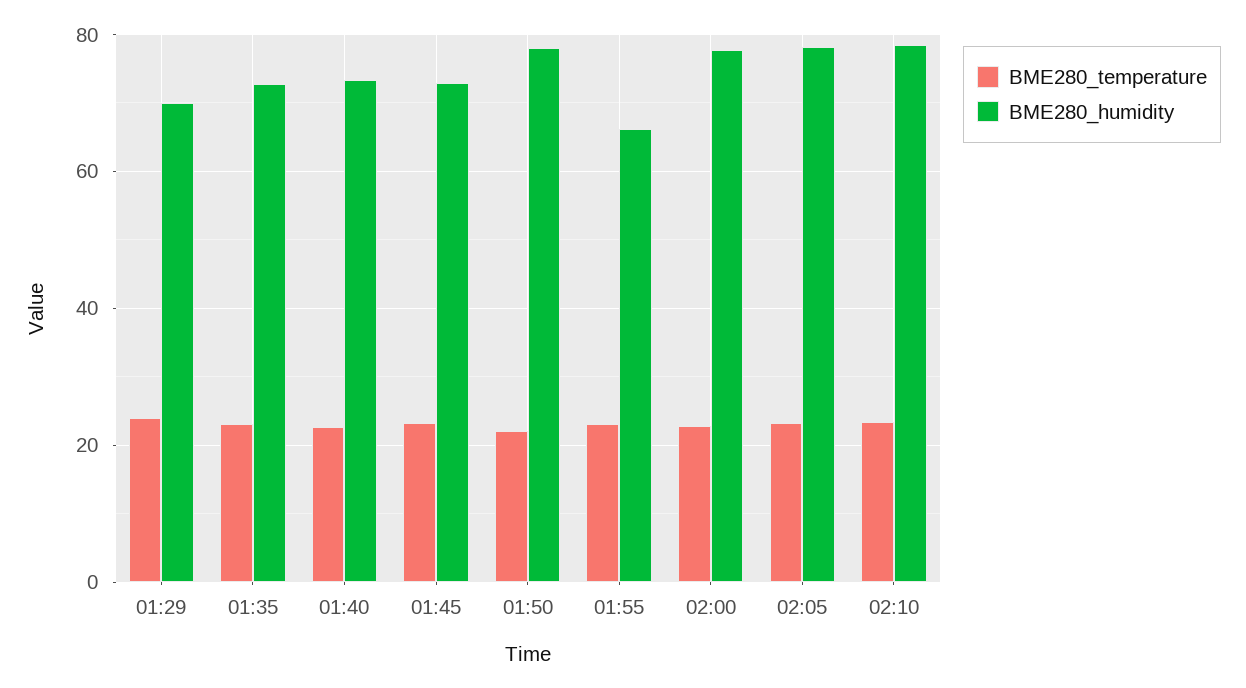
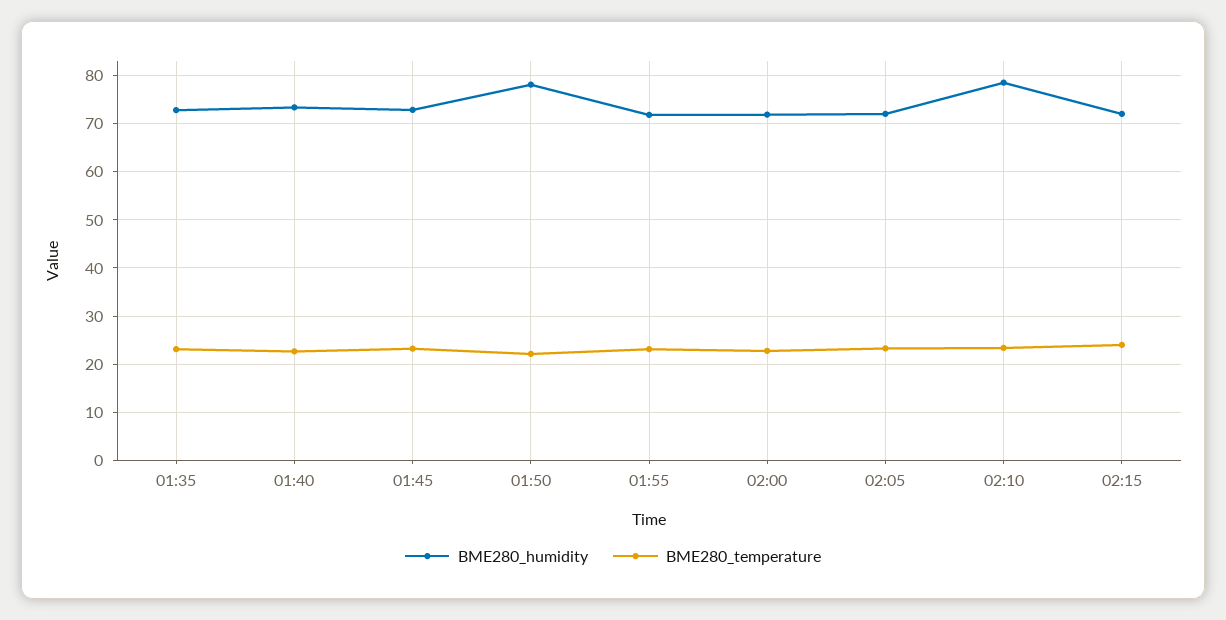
BME280_temperature, 01:29: 24 -> none
BME280_humidity, 01:29: 70 -> none
BME280_humidity, 01:55: 66 -> 72
BME280_humidity, 02:00: 78 -> 72
BME280_humidity, 02:05: 78 -> 72
BME280_humidity, 02:15: none -> 72
BME280_temperature, 02:15: none -> 24

